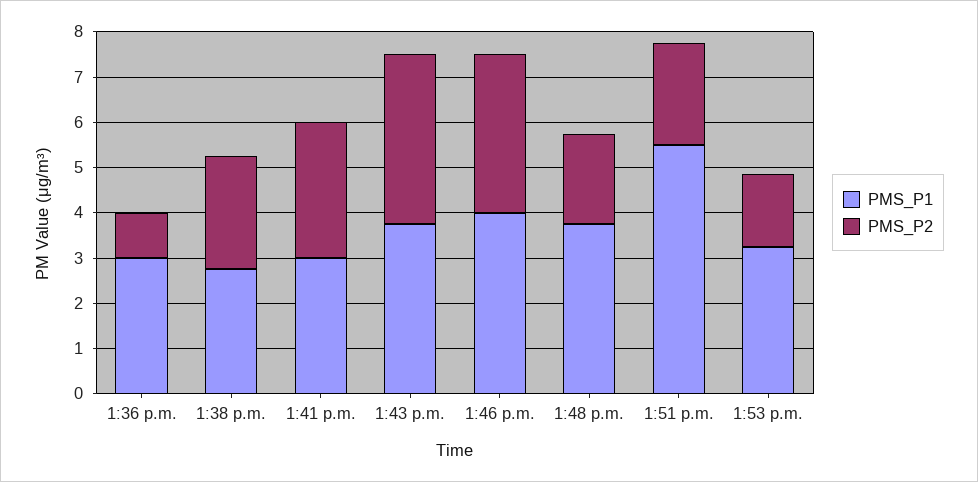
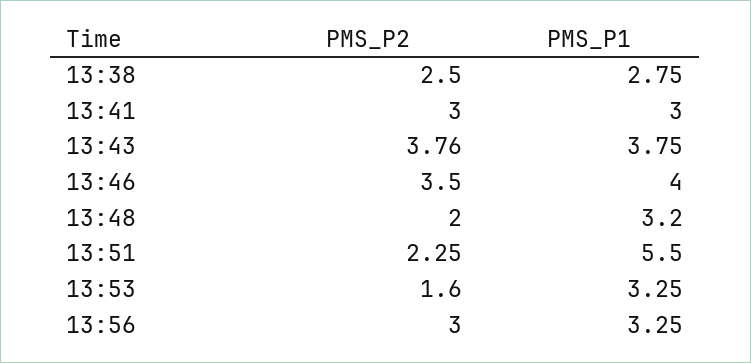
PMS_P1, 1:36 p.m.: 3 -> none
PMS_P2, 1:36 p.m.: 1 -> none
PMS_P1, 1:48 p.m.: 3.8 -> 3.2
PMS_P2, 13:56: none -> 3
PMS_P1, 13:56: none -> 3.25

